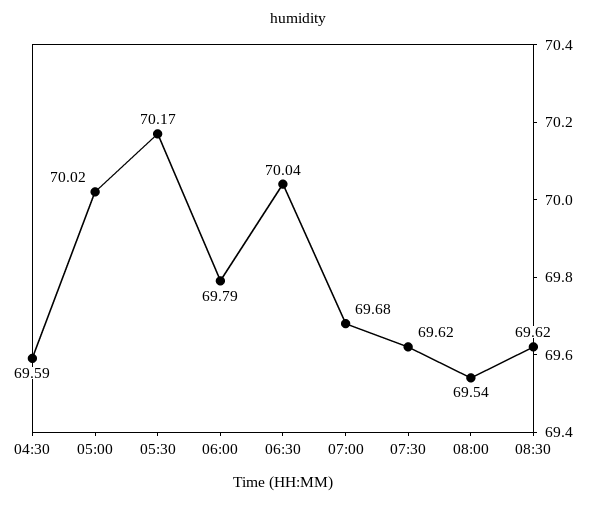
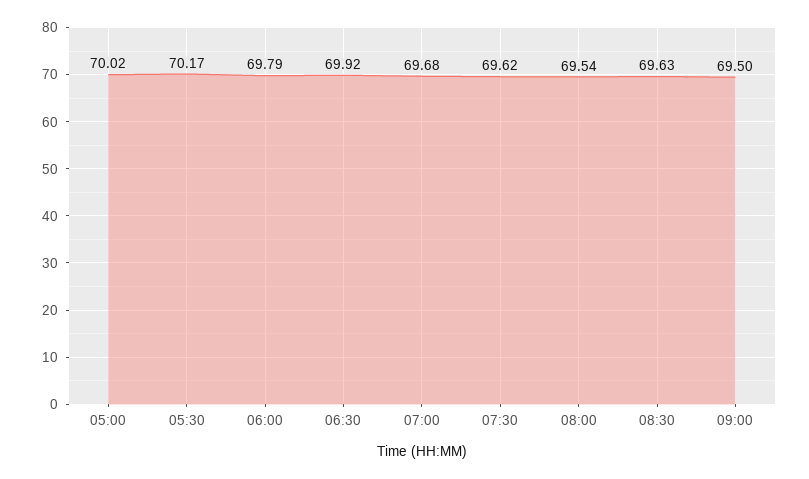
04:30: 69.59 -> none
06:30: 70.04 -> 69.92
08:30: 69.62 -> 69.63
09:00: none -> 69.5

